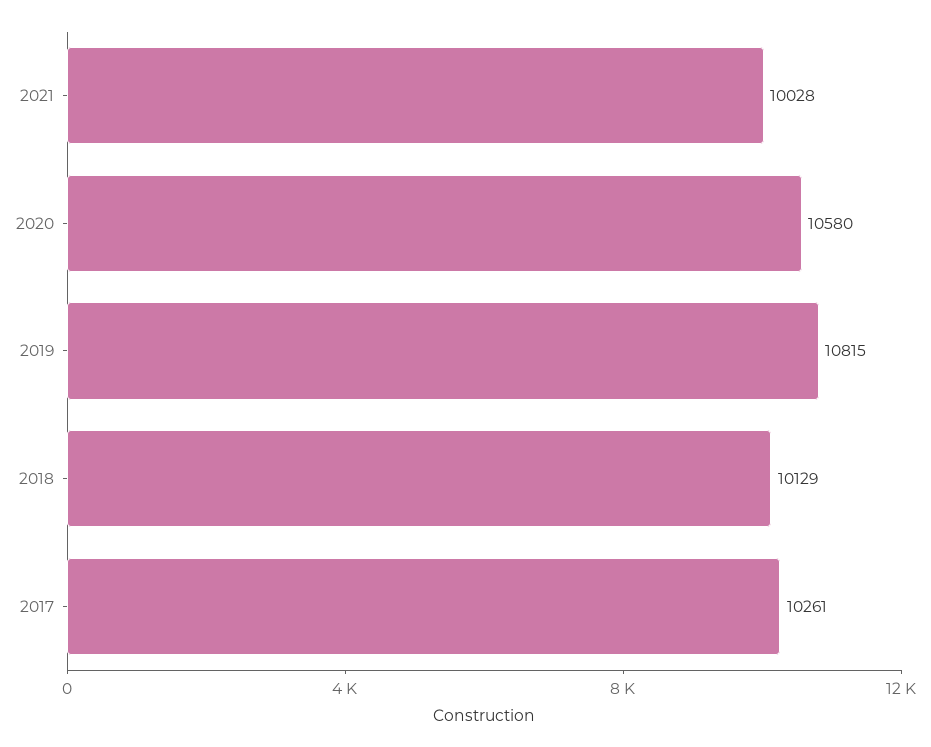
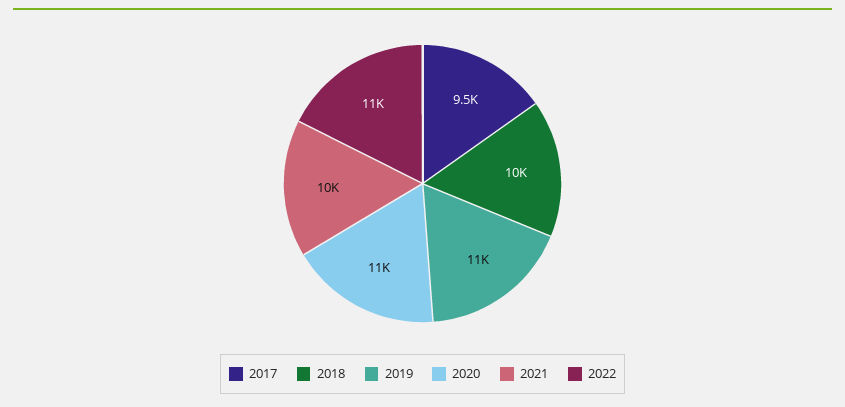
2017: 10261 -> 9500
2022: none -> 11000

